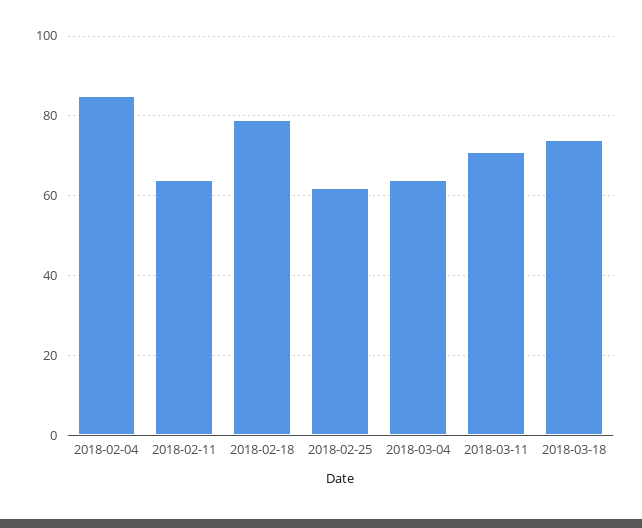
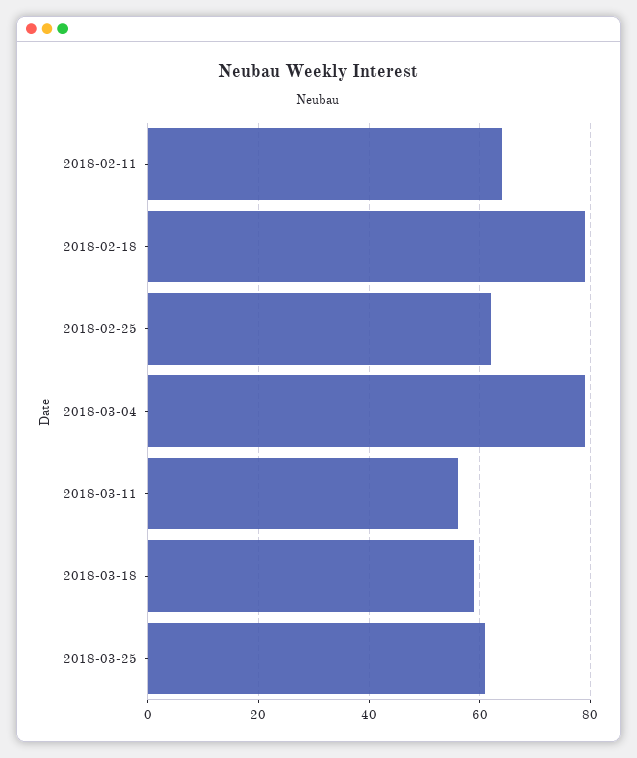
2018-02-04: 85 -> none
2018-03-04: 65 -> 80
2018-03-11: 70 -> 55
2018-03-18: 75 -> 60
2018-03-25: none -> 60

